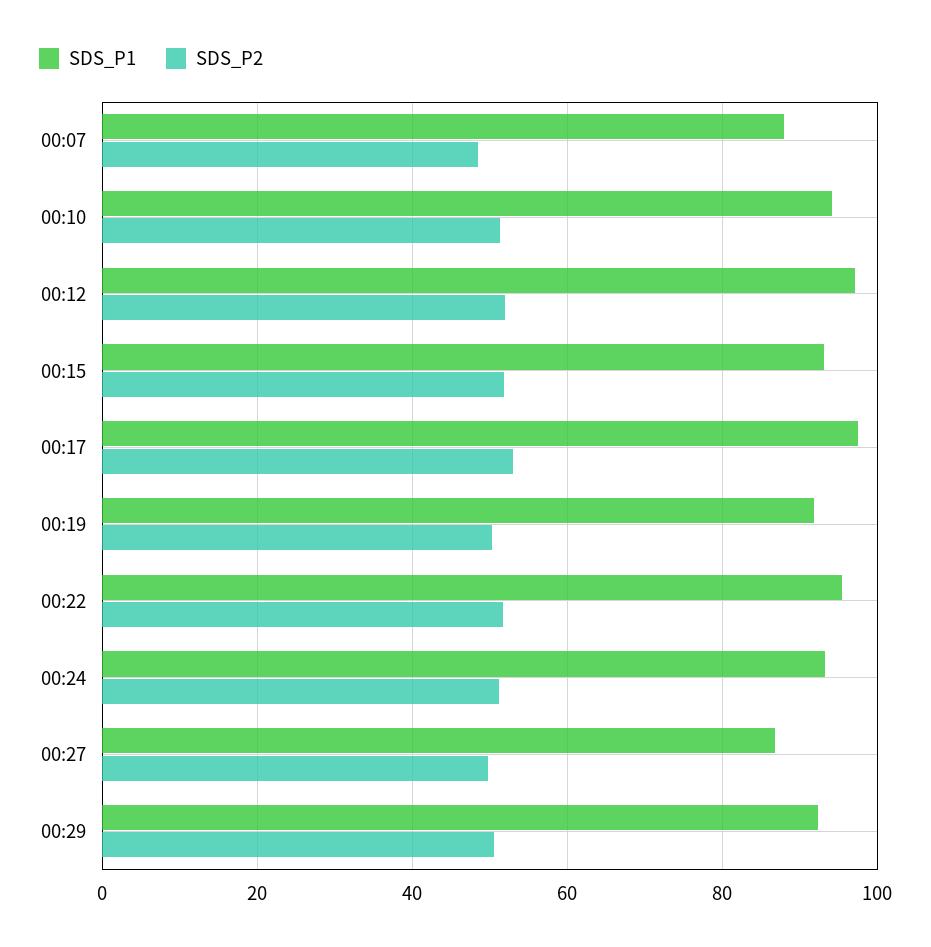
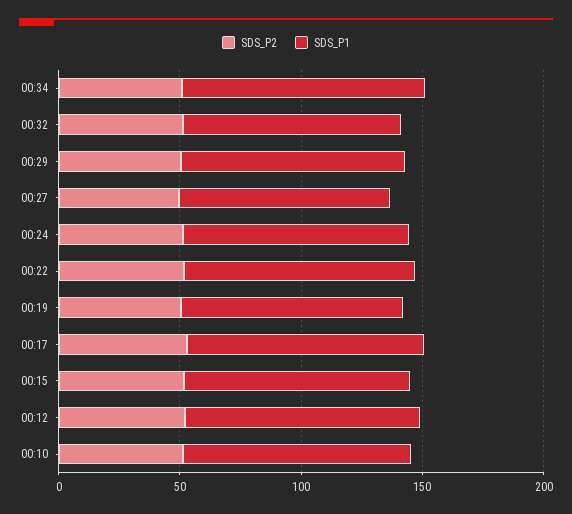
SDS_P1, 00:07: 88 -> none
SDS_P2, 00:07: 48 -> none
SDS_P2, 00:34: none -> 50
SDS_P1, 00:34: none -> 100
SDS_P2, 00:32: none -> 50
SDS_P1, 00:32: none -> 90

